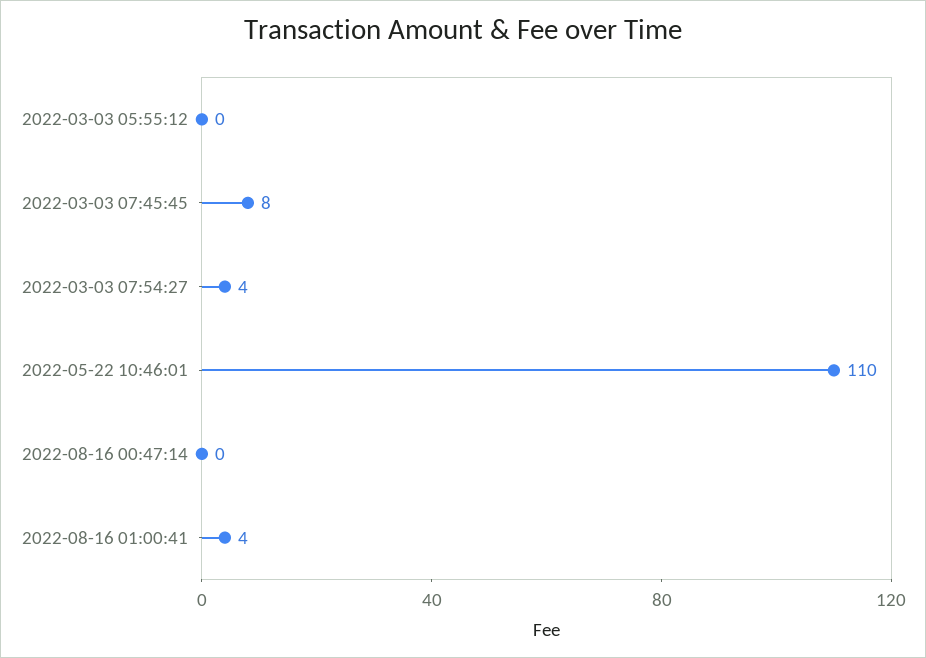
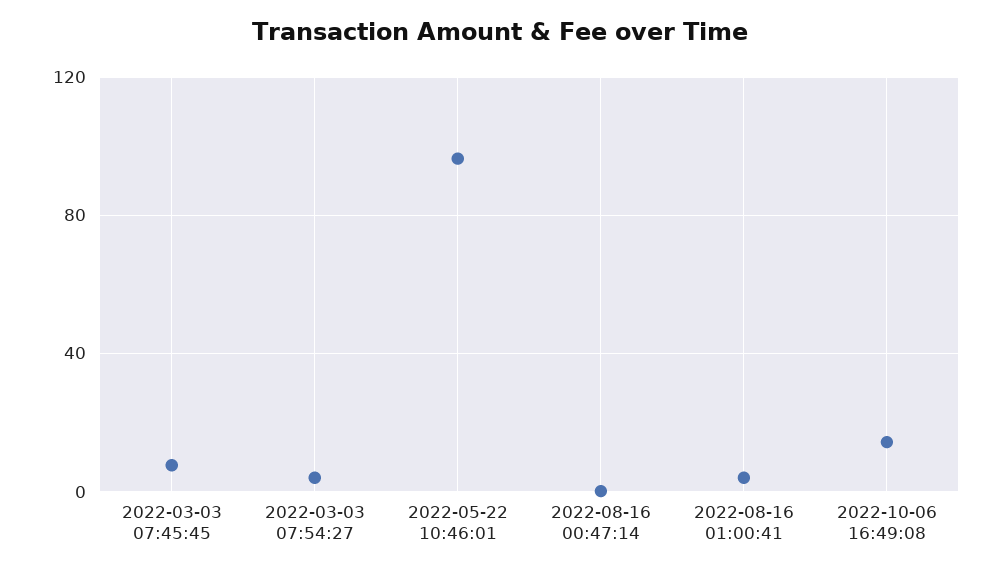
2022-03-03 05:55:12: 0 -> none
2022-05-22 10:46:01: 110 -> 95
2022-10-06 16:49:08: none -> 15

